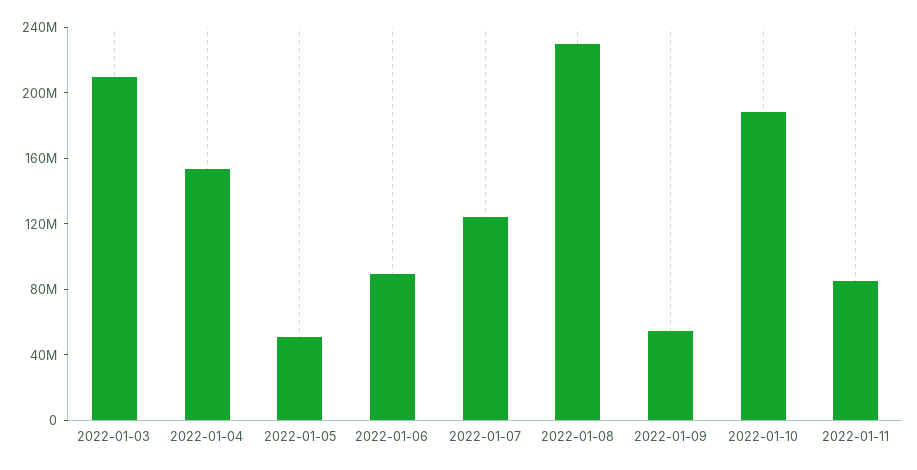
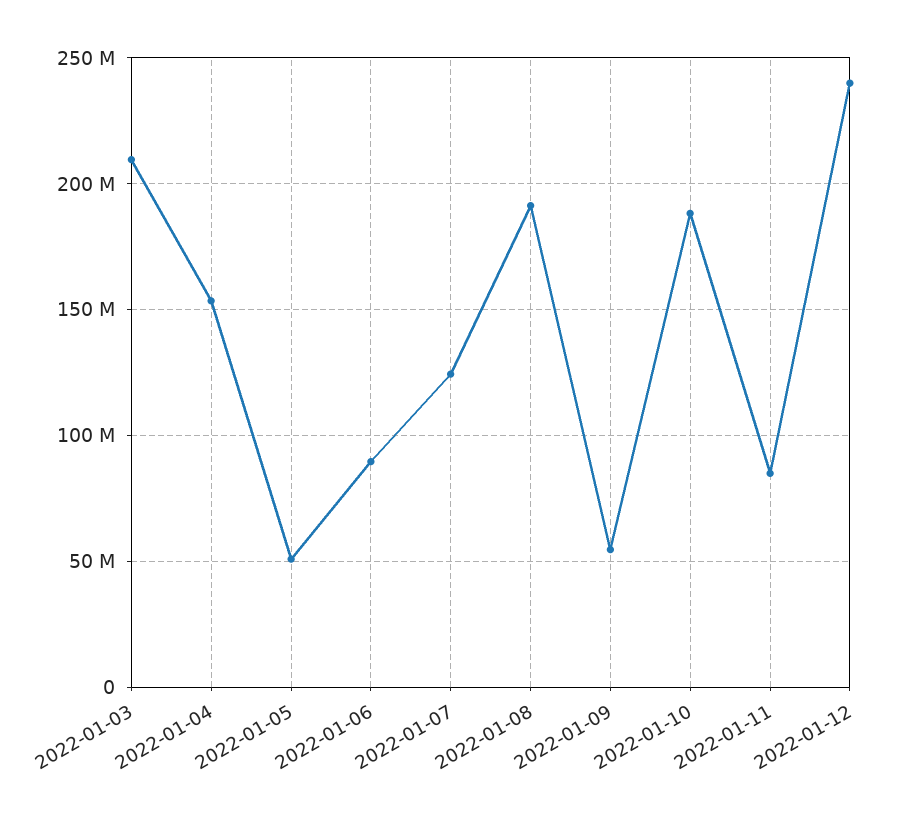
2022-01-08: 230000000 -> 190000000
2022-01-12: none -> 240000000

